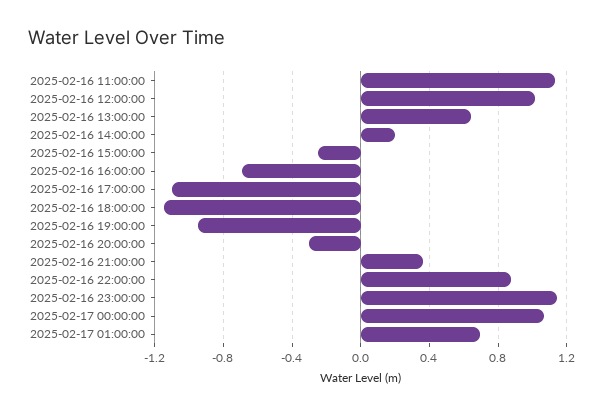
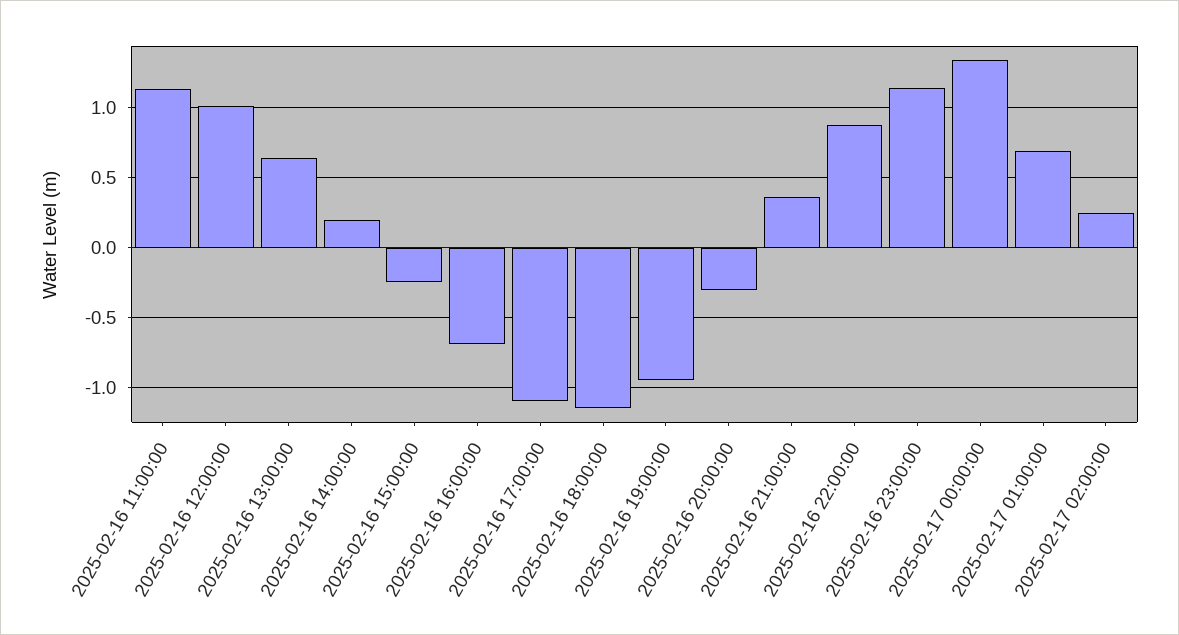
2025-02-17 00:00:00: 1.05 -> 1.35
2025-02-17 02:00:00: none -> 0.25

